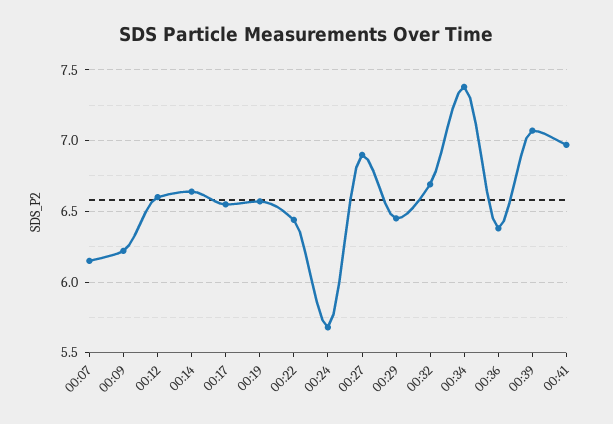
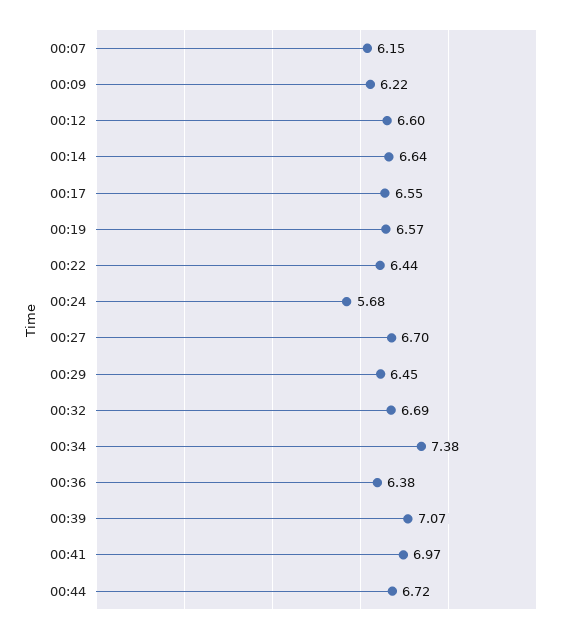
00:27: 6.9 -> 6.7
00:44: none -> 6.72

